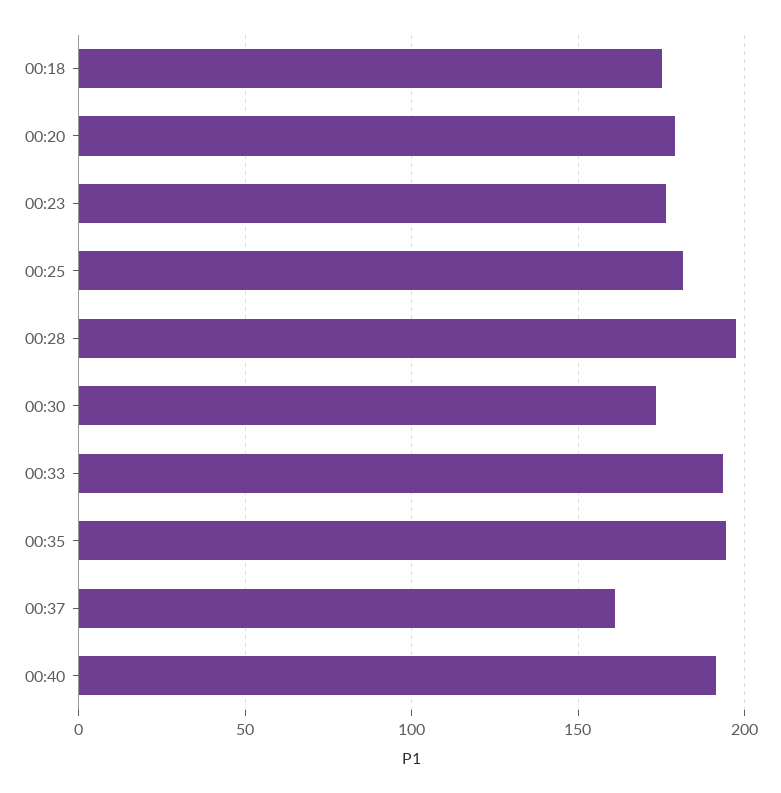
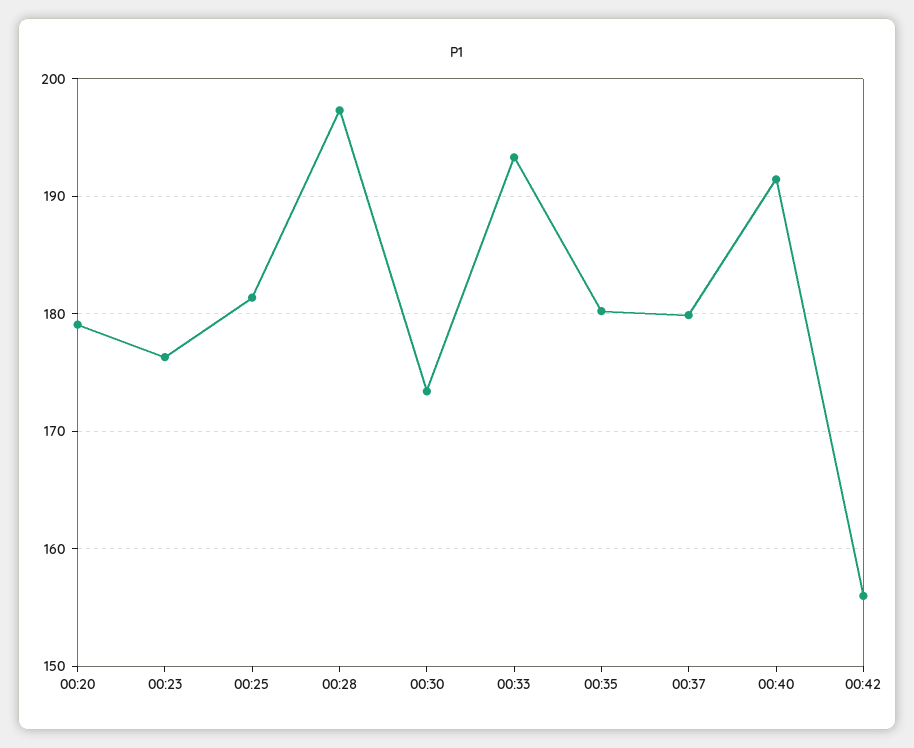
00:18: 175 -> none
00:35: 195 -> 180
00:37: 160 -> 180
00:42: none -> 156

